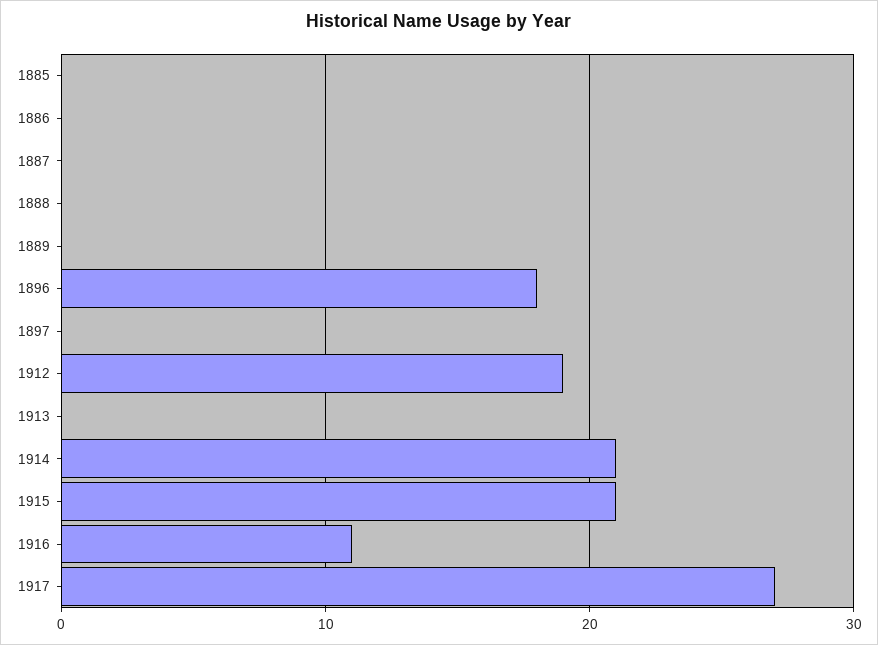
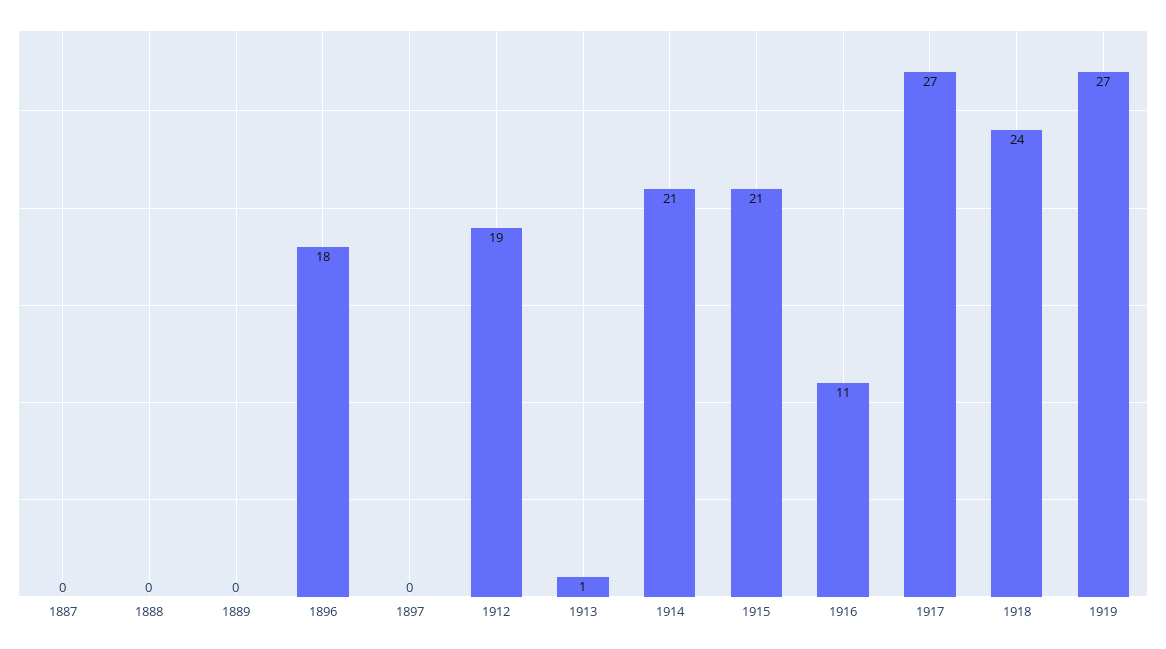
1885: 0 -> none
1886: 0 -> none
1913: 0 -> 1
1918: none -> 24
1919: none -> 27

